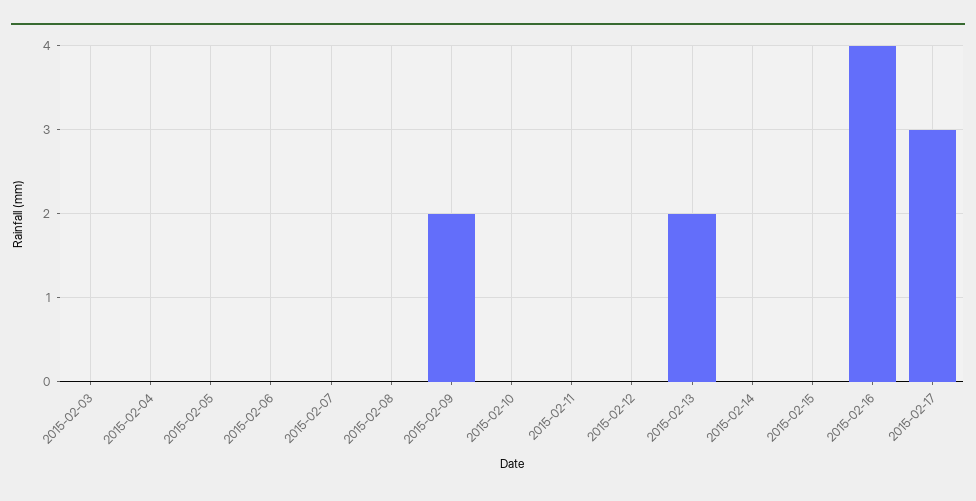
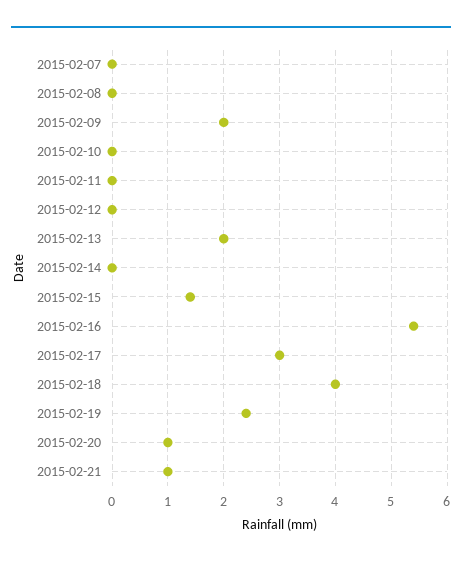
2015-02-03: 0 -> none
2015-02-04: 0 -> none
2015-02-05: 0 -> none
2015-02-06: 0 -> none
2015-02-15: 0 -> 1.5
2015-02-16: 4 -> 5.5
2015-02-18: none -> 4
2015-02-19: none -> 2.5
2015-02-20: none -> 1
2015-02-21: none -> 1

